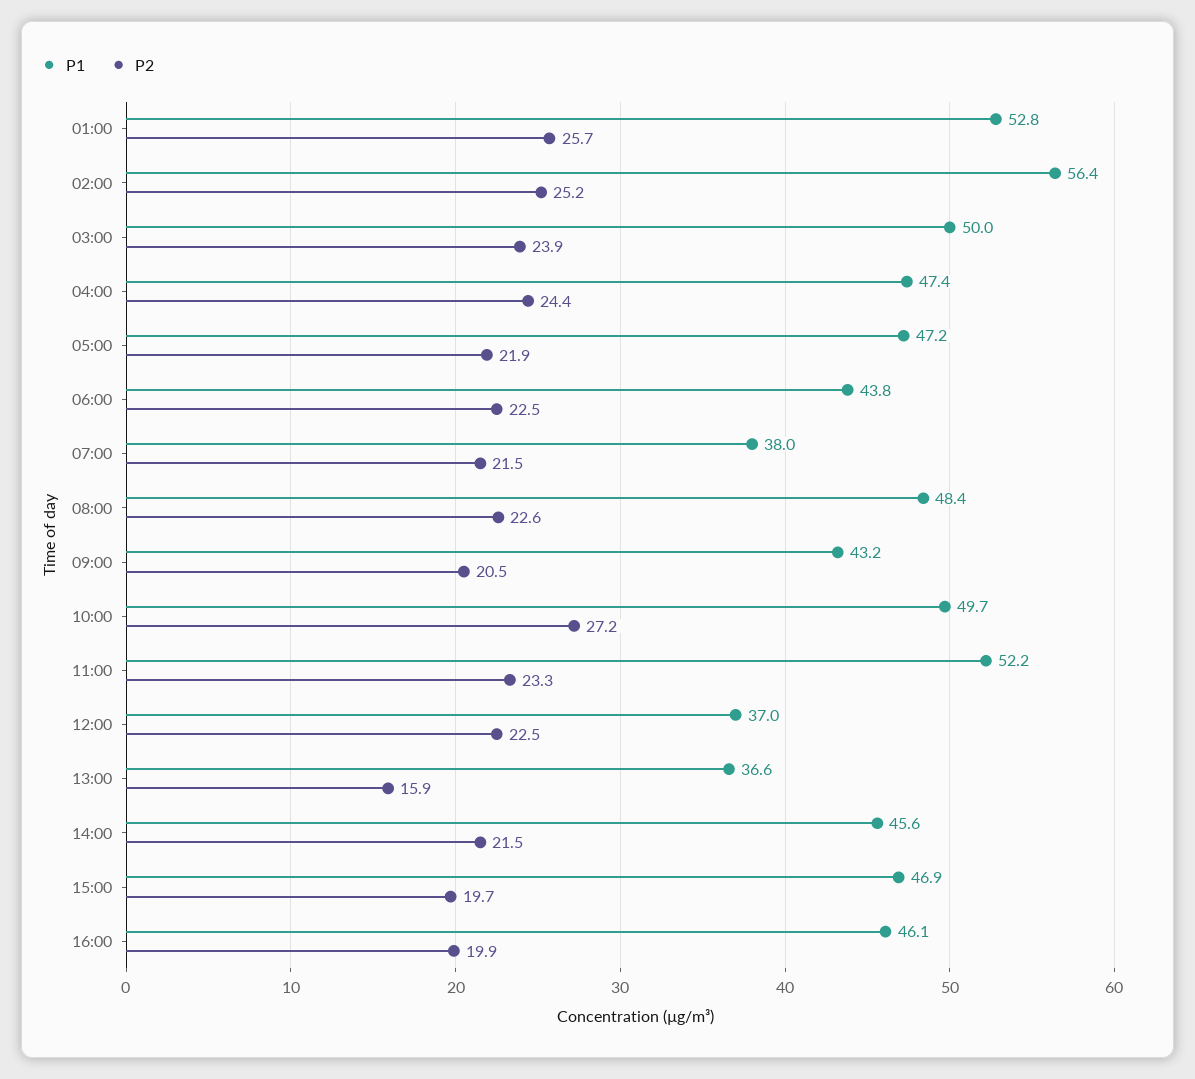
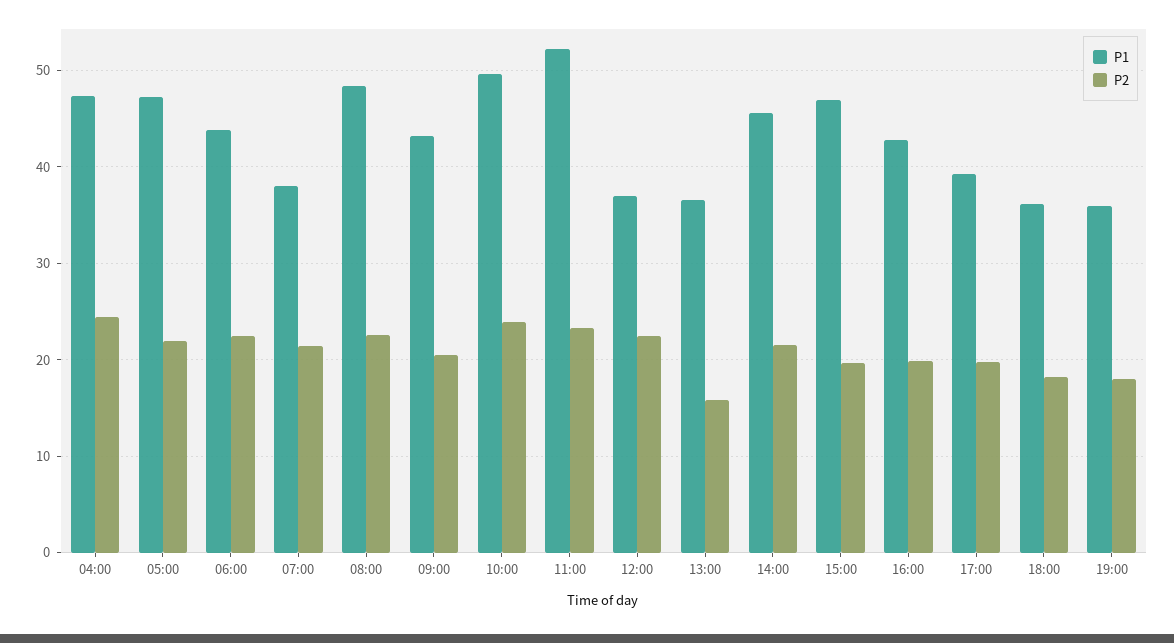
P1, 01:00: 52.8 -> none
P2, 01:00: 25.7 -> none
P1, 02:00: 56.4 -> none
P2, 02:00: 25.2 -> none
P1, 03:00: 50 -> none
P2, 03:00: 23.9 -> none
P2, 10:00: 27.2 -> 24
P1, 16:00: 46.1 -> 43
P1, 17:00: none -> 39
P2, 17:00: none -> 20
P1, 18:00: none -> 36
P2, 18:00: none -> 18
P1, 19:00: none -> 36
P2, 19:00: none -> 18

